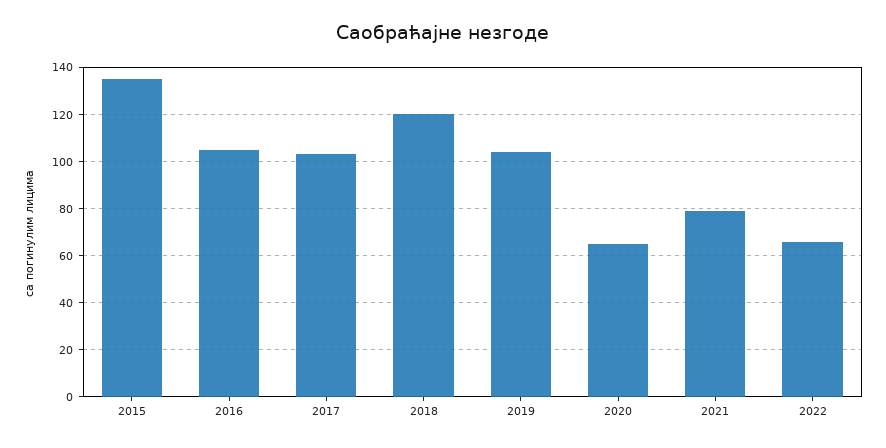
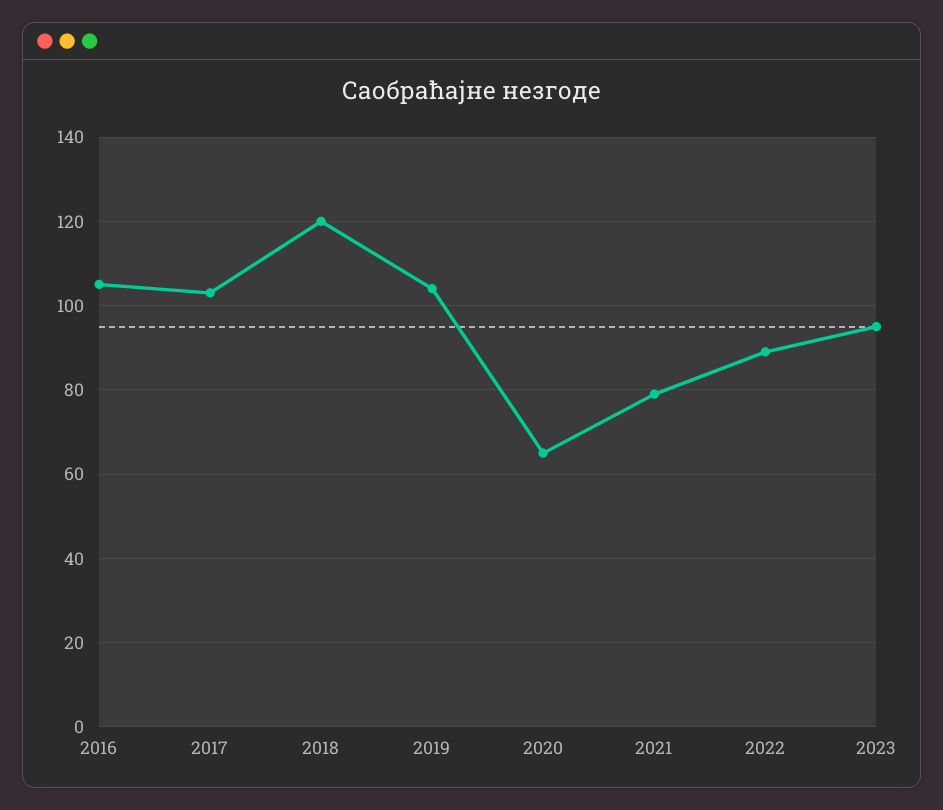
2015: 135 -> none
2022: 65 -> 90
2023: none -> 95

